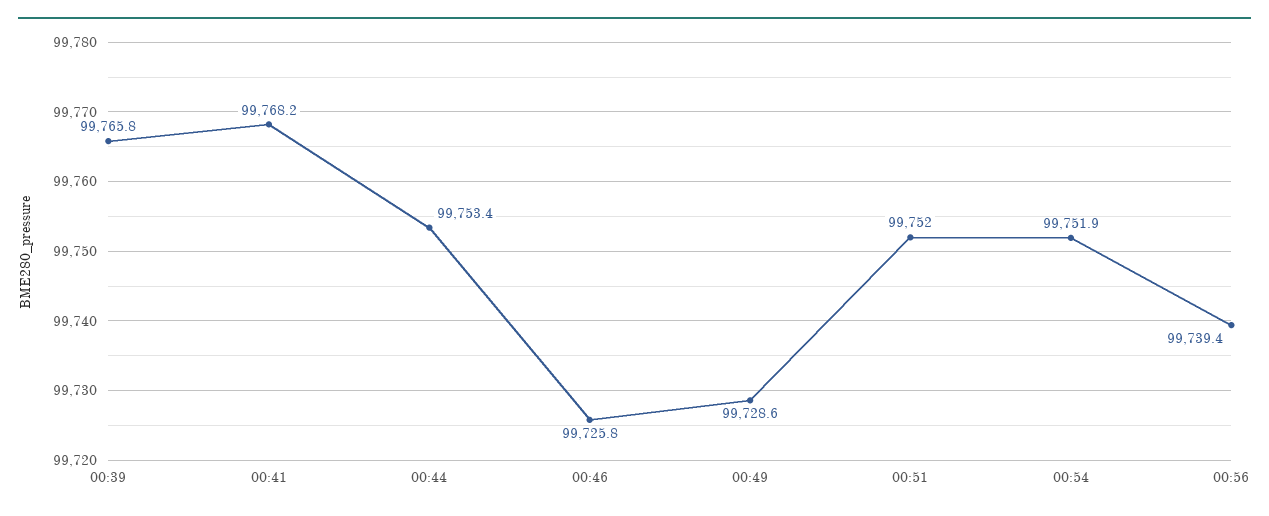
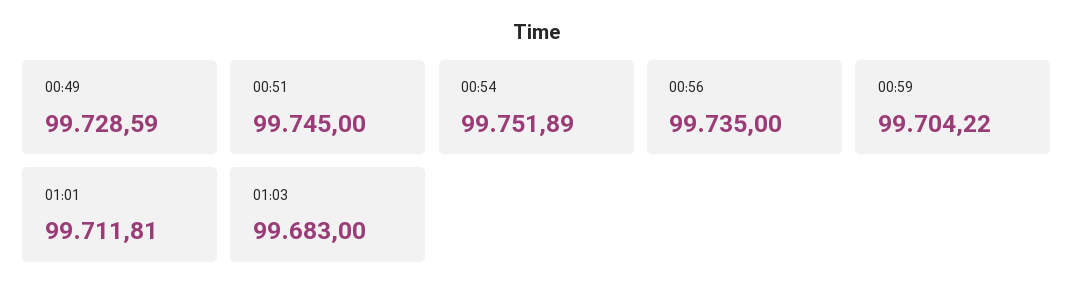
00:39: 99765.8 -> none
00:41: 99768.2 -> none
00:44: 99753.4 -> none
00:46: 99725.8 -> none
00:51: 99752 -> 99745
00:56: 99739.4 -> 99735
00:59: none -> 99704.22
01:01: none -> 99711.81
01:03: none -> 99683

